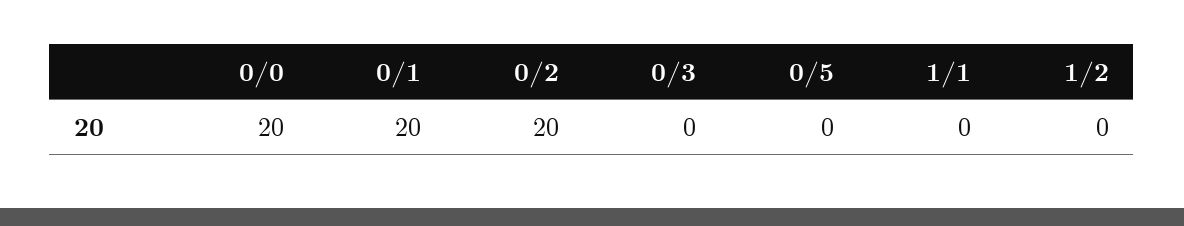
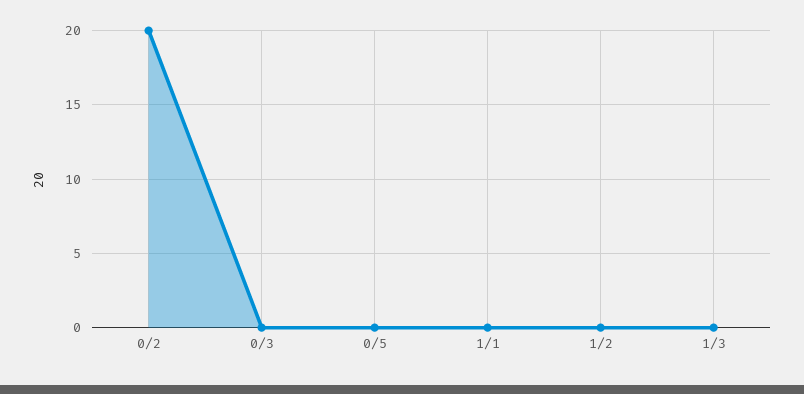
0/0: 20 -> none
0/1: 20 -> none
1/3: none -> 0

